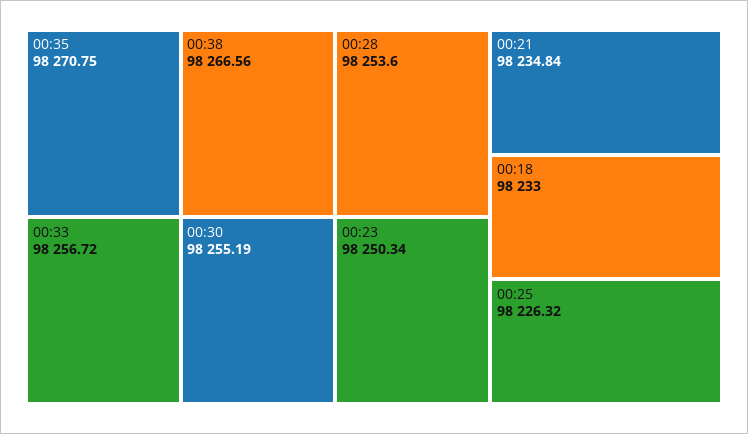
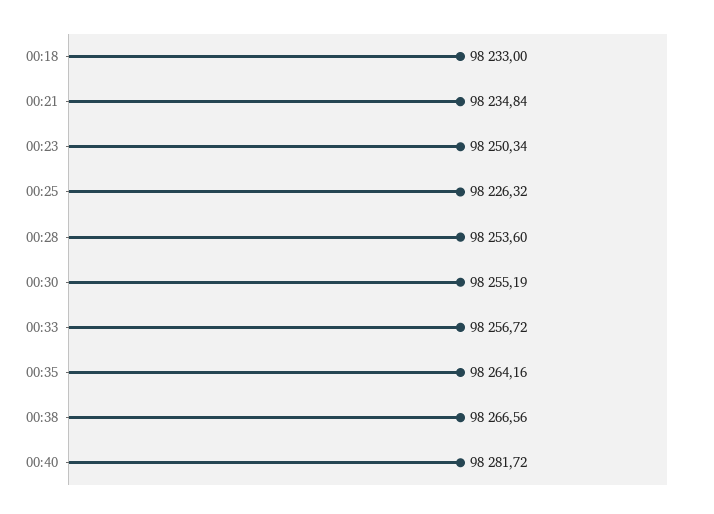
00:35: 98270.75 -> 98264.16
00:40: none -> 98281.72

